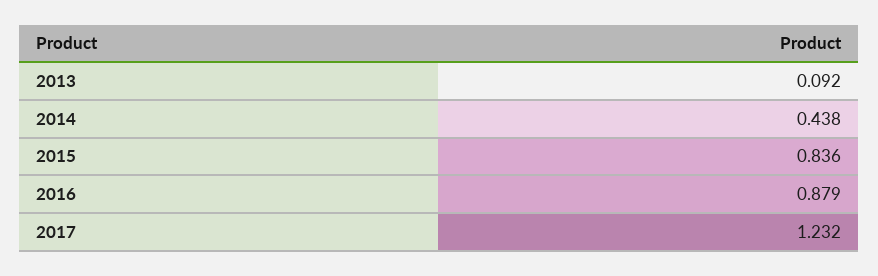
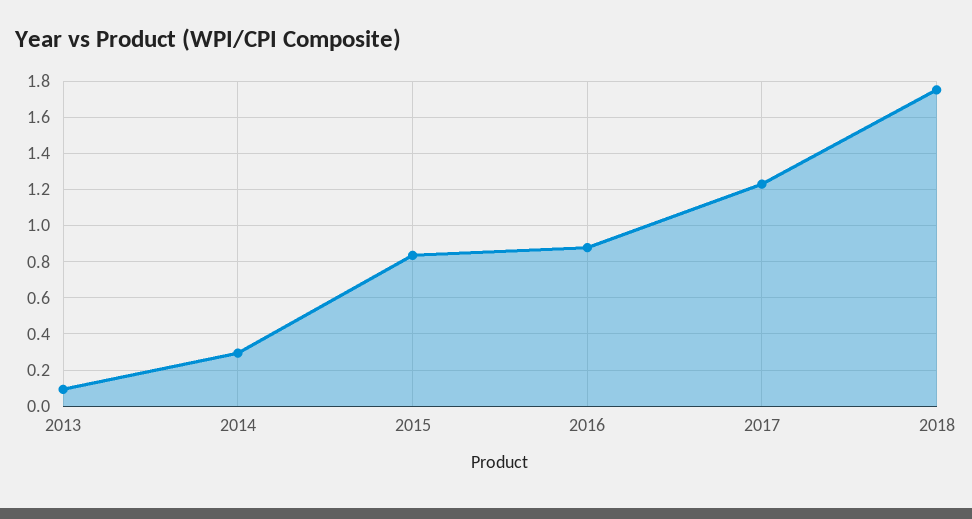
2014: 0.438 -> 0.3
2018: none -> 1.75

